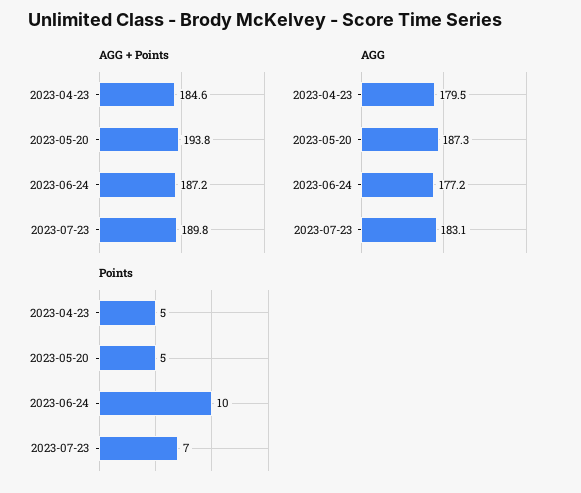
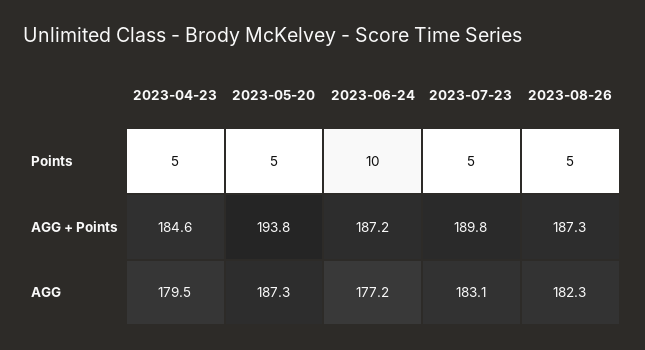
Points, 2023-07-23: 7 -> 5
Points, 2023-08-26: none -> 5
AGG + Points, 2023-08-26: none -> 187.3
AGG, 2023-08-26: none -> 182.3

